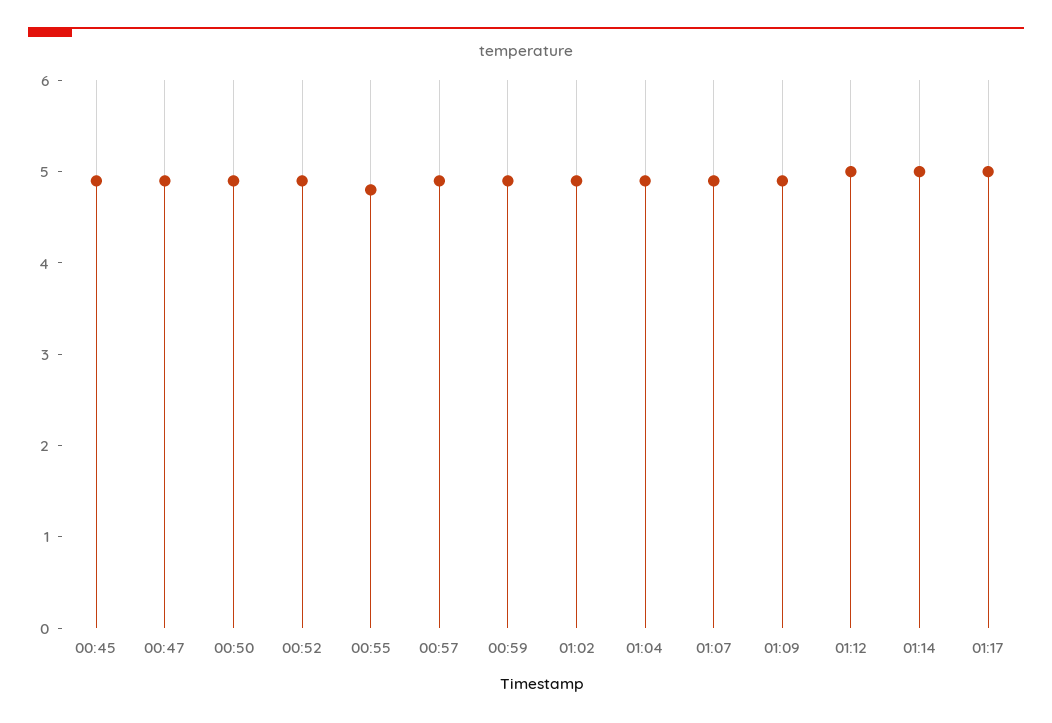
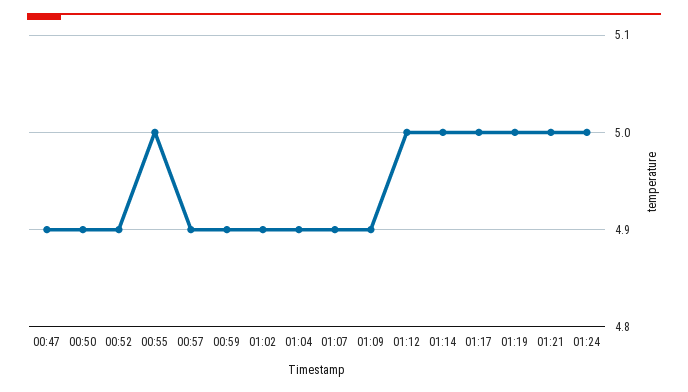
00:45: 4.9 -> none
00:55: 4.8 -> 5
01:19: none -> 5
01:21: none -> 5
01:24: none -> 5

